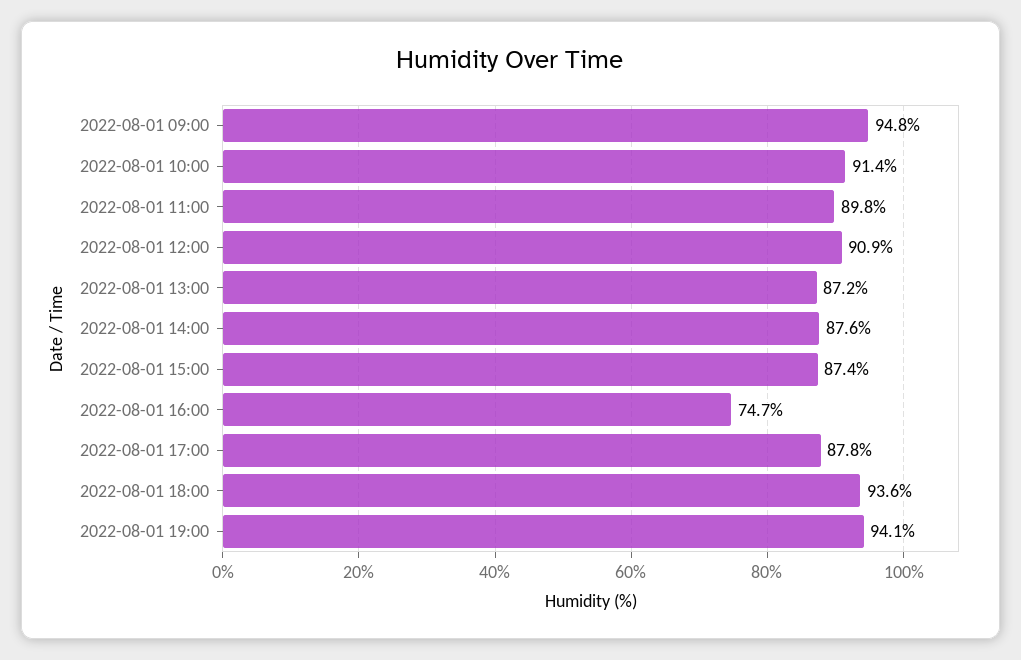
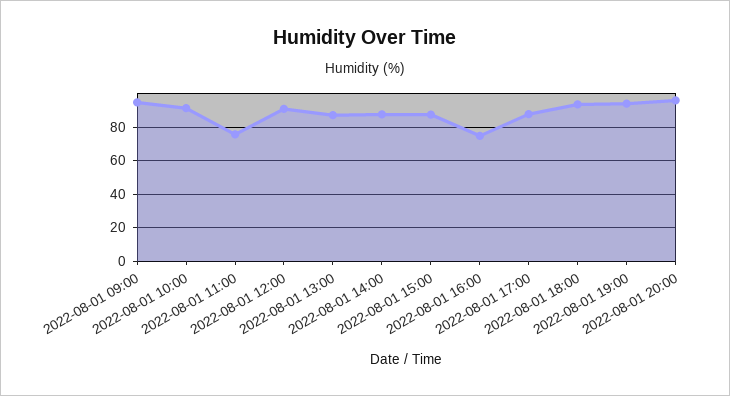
2022-08-01 11:00: 89.8 -> 75
2022-08-01 20:00: none -> 95

